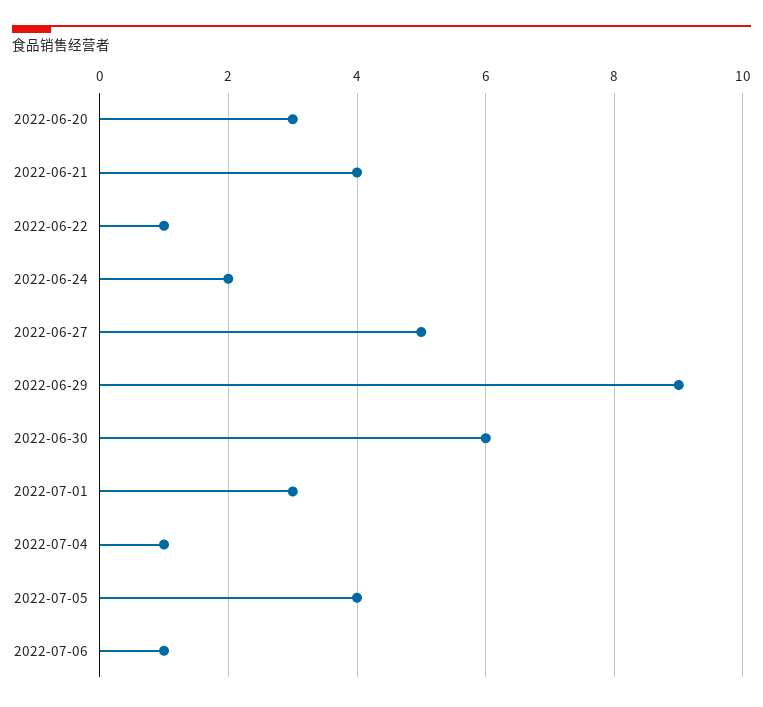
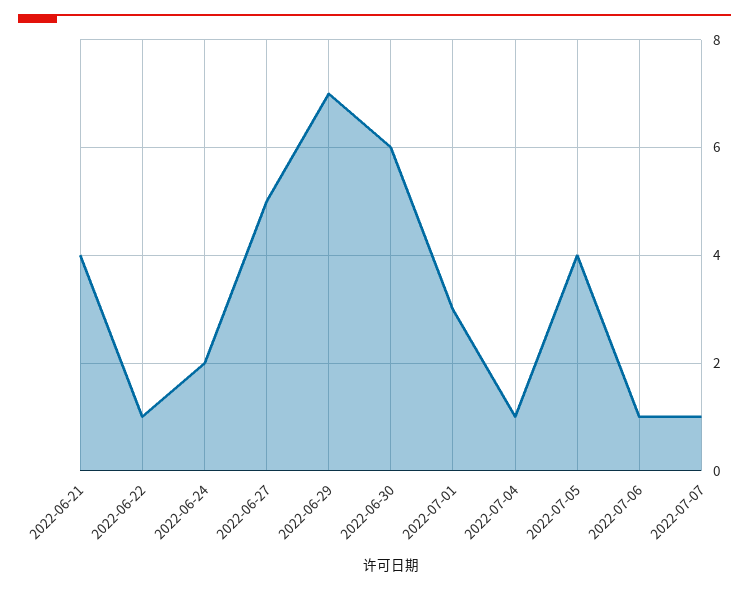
2022-06-20: 3 -> none
2022-06-29: 9 -> 7
2022-07-07: none -> 1

